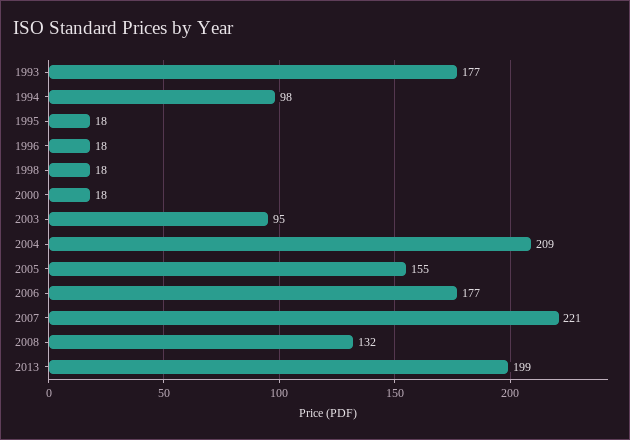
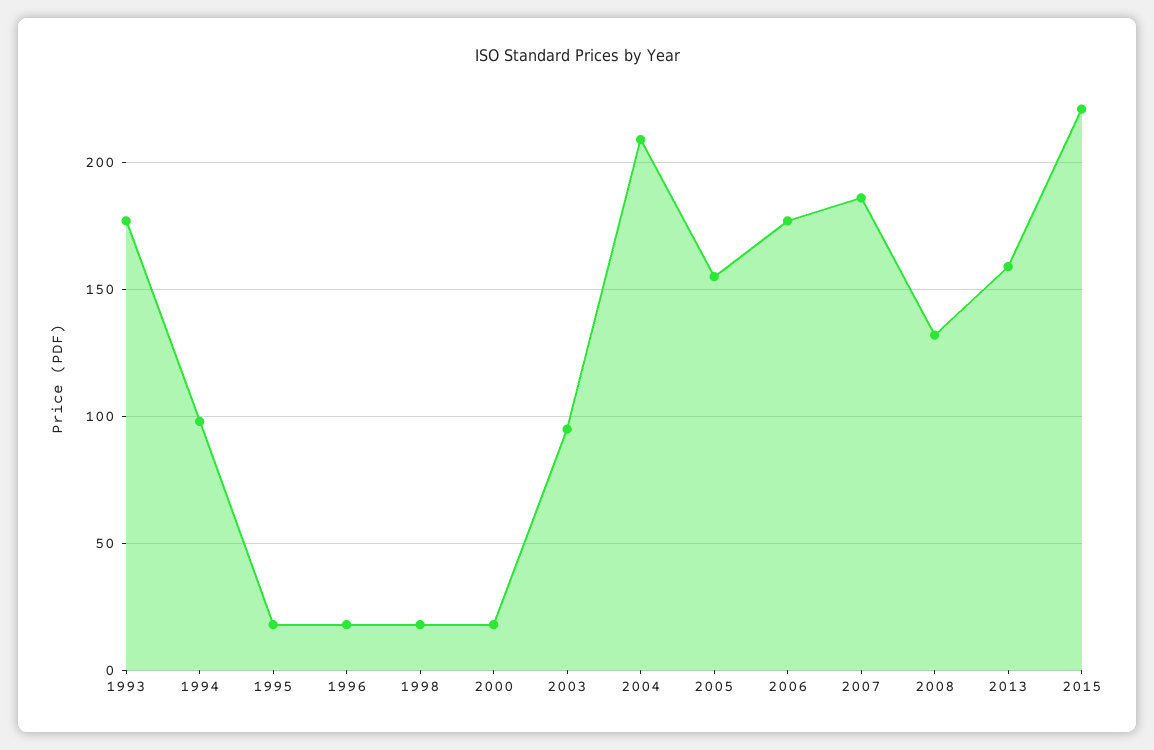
2007: 221 -> 185
2013: 199 -> 160
2015: none -> 220

